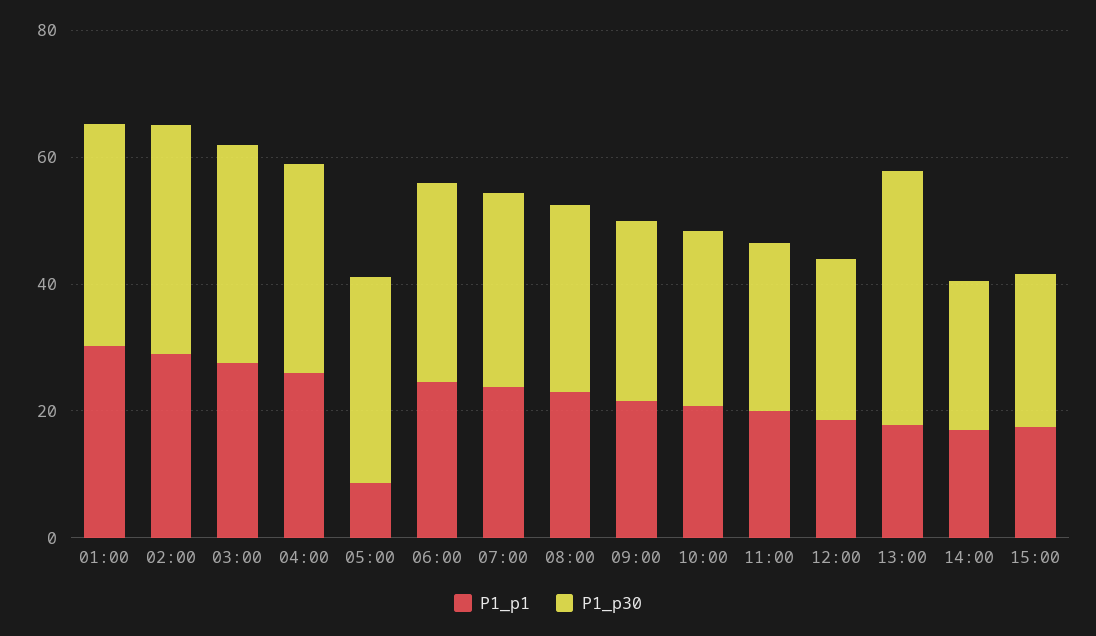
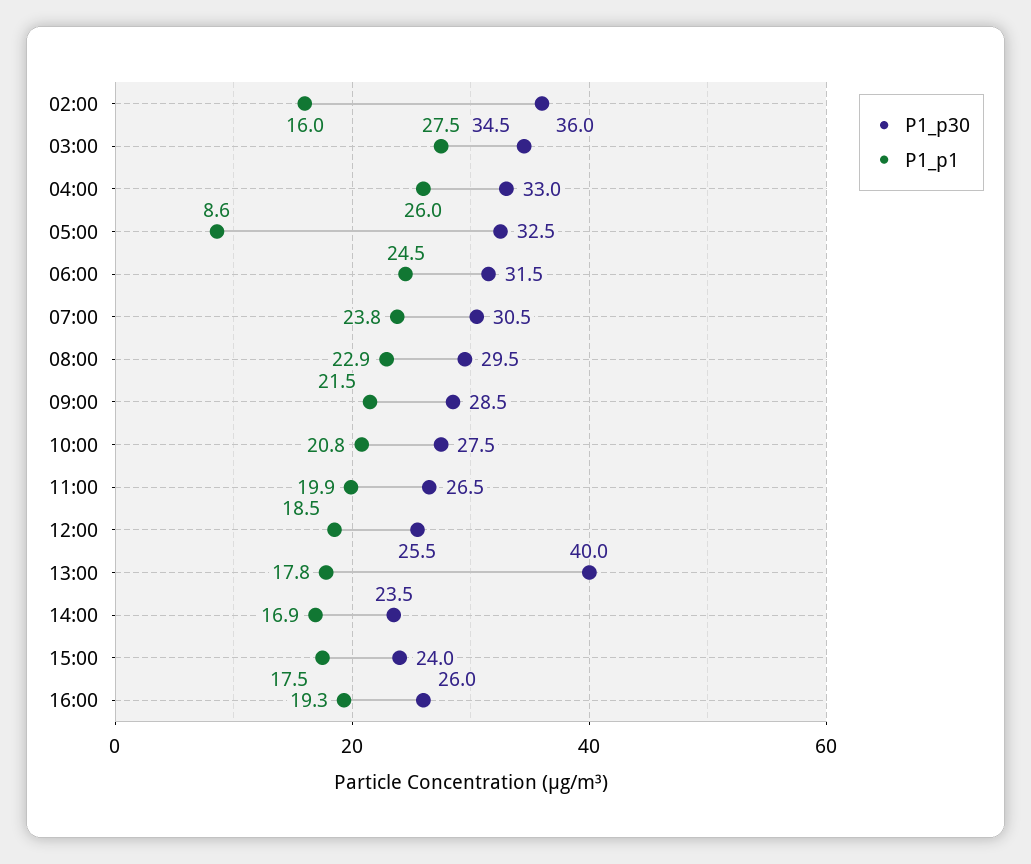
P1_p1, 01:00: 30 -> none
P1_p30, 01:00: 35 -> none
P1_p1, 02:00: 30 -> 16
P1_p30, 16:00: none -> 26
P1_p1, 16:00: none -> 19.3

